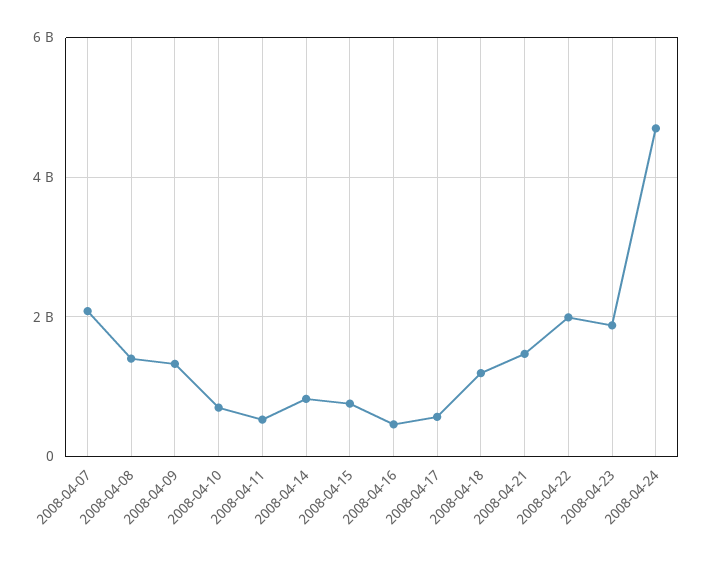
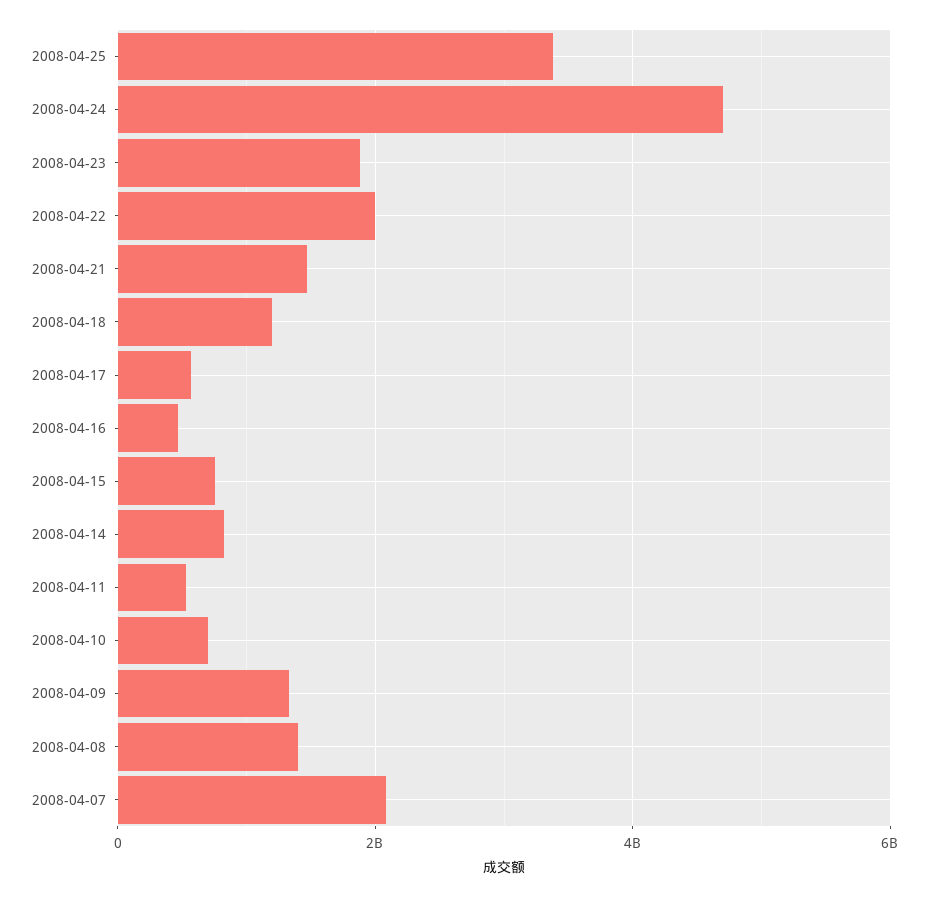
2008-04-25: none -> 3400000000

